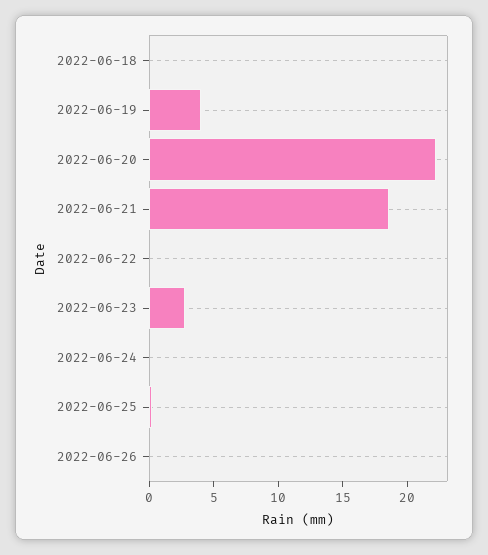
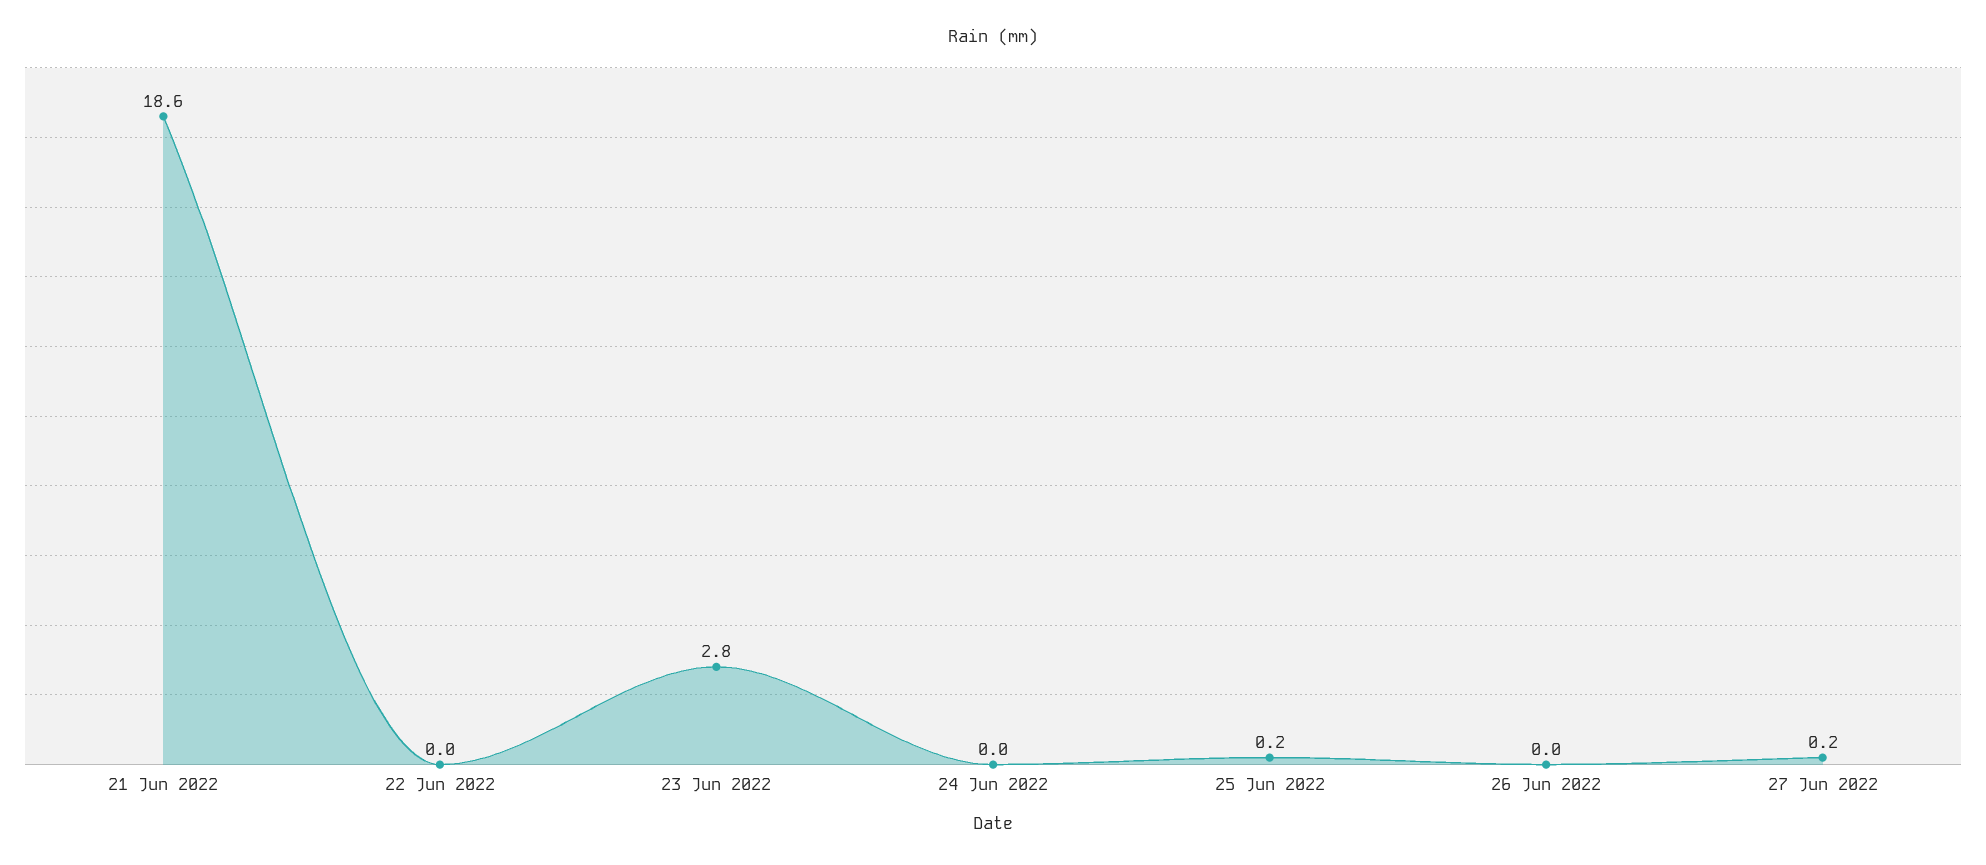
2022-06-18: 0 -> none
2022-06-19: 4 -> none
2022-06-20: 22 -> none
27 Jun 2022: none -> 0.2

